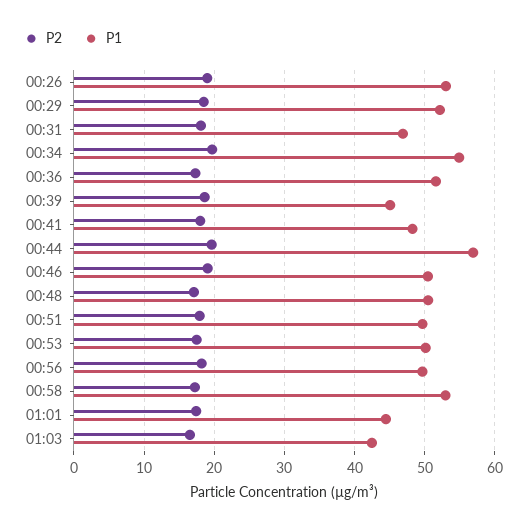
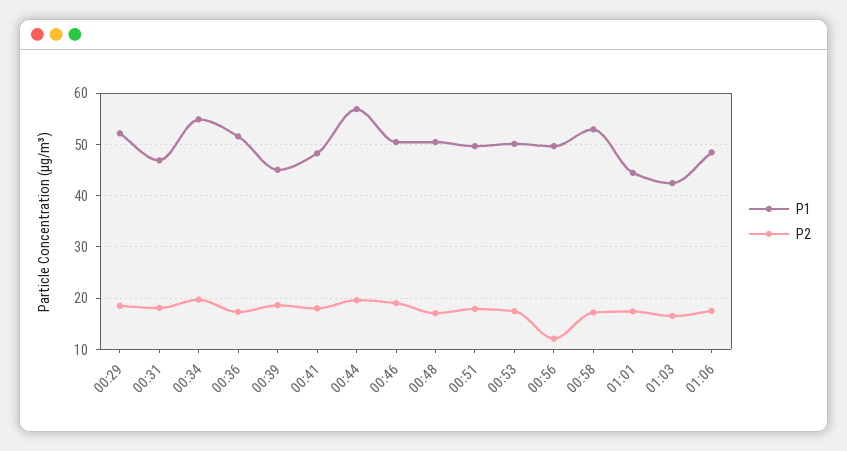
P2, 00:26: 19 -> none
P1, 00:26: 53 -> none
P2, 00:56: 18 -> 12
P1, 01:06: none -> 48
P2, 01:06: none -> 18

